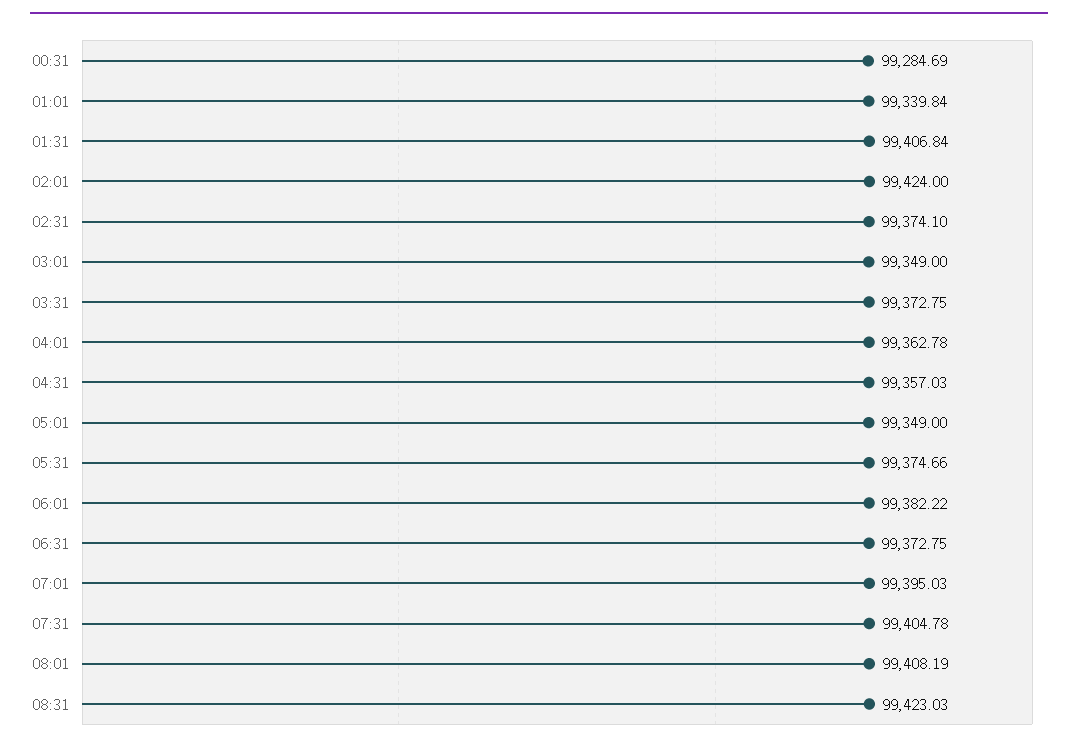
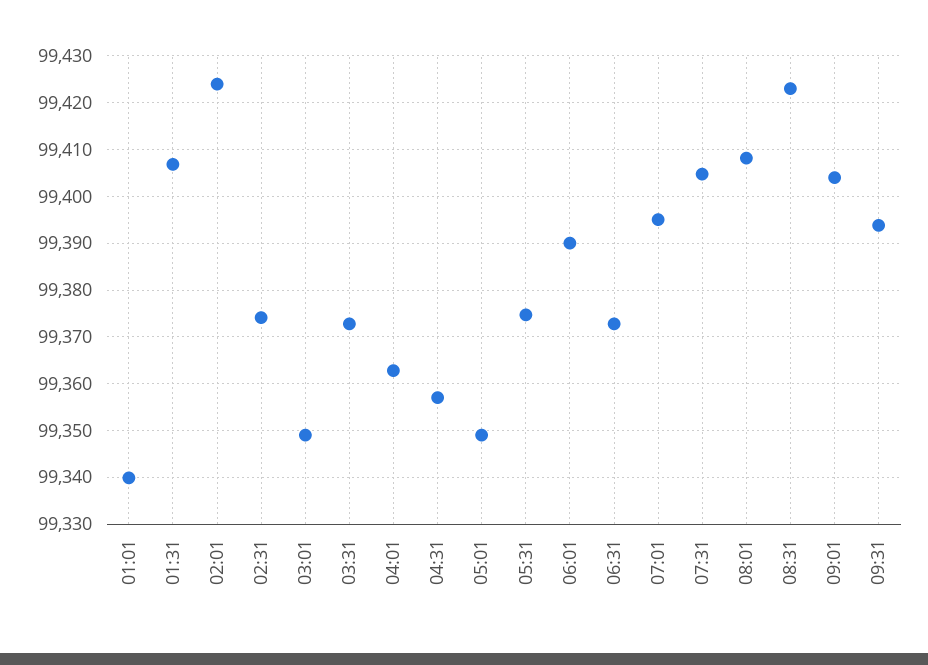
00:31: 99284.69 -> none
06:01: 99382.22 -> 99390
09:01: none -> 99404
09:31: none -> 99394

